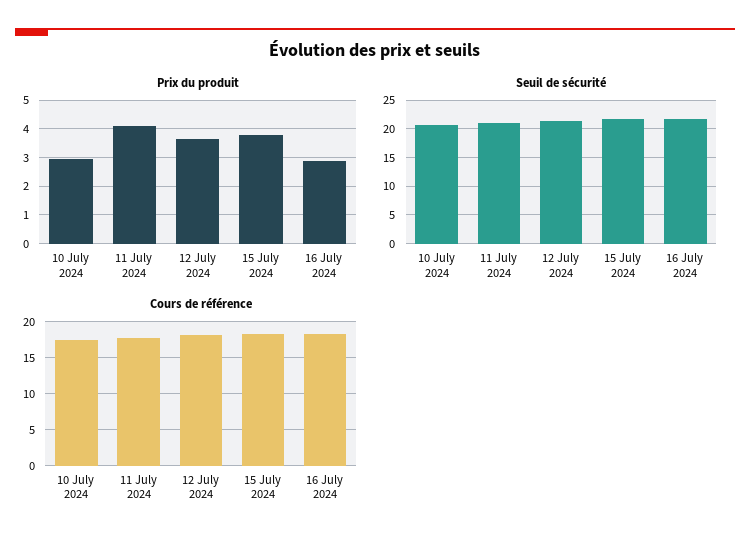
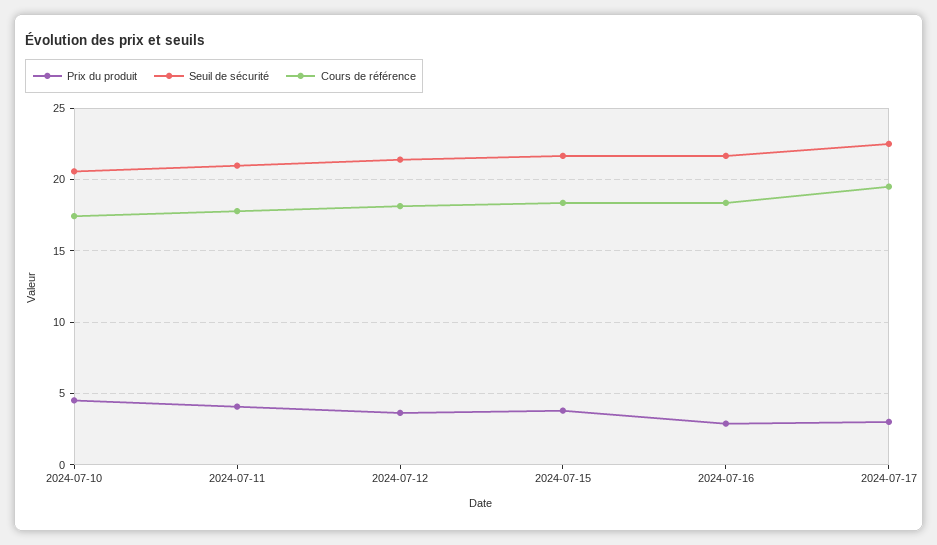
Prix du produit, 10 July 2024: 3 -> 4.5
Prix du produit, 2024-07-17: none -> 3
Seuil de sécurité, 2024-07-17: none -> 22.5
Cours de référence, 2024-07-17: none -> 19.5

